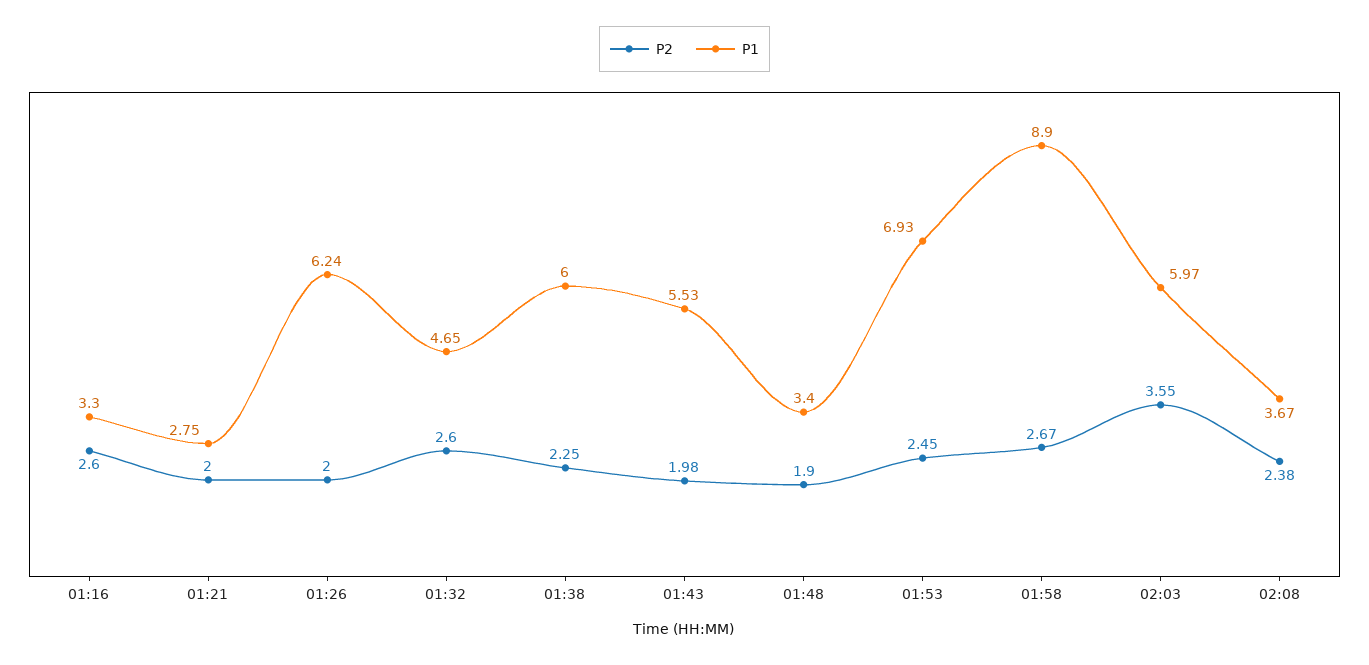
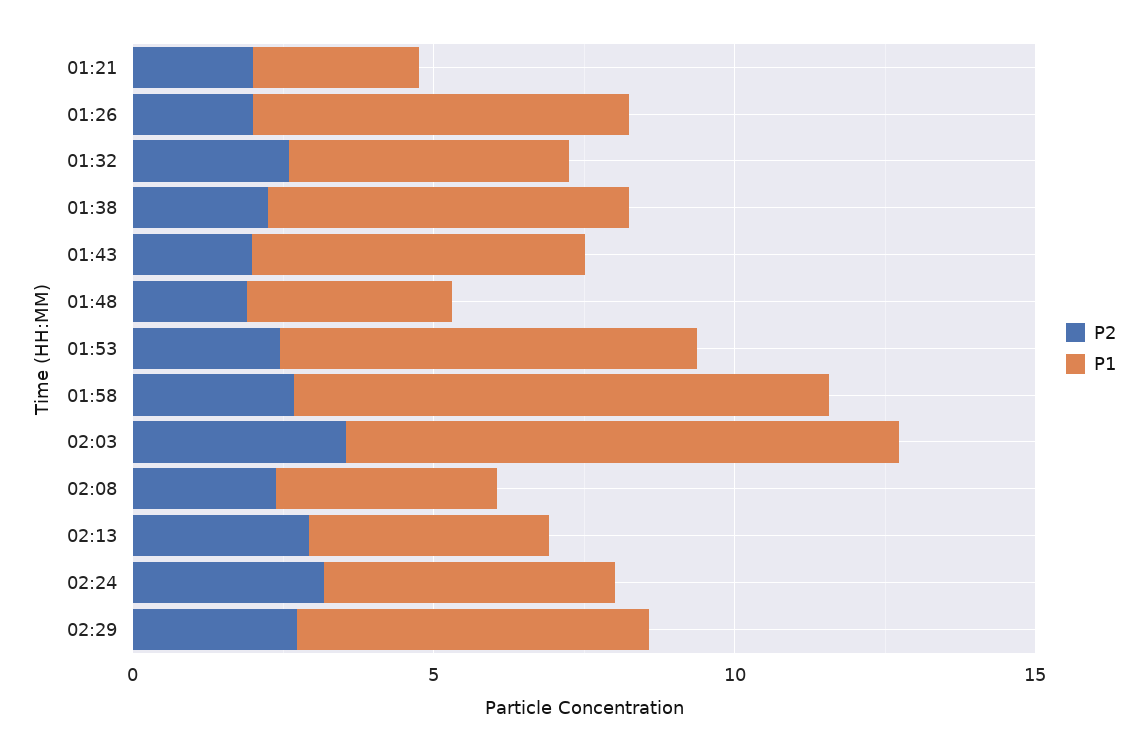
P2, 01:16: 2.6 -> none
P1, 01:16: 3.3 -> none
P1, 02:03: 5.97 -> 9
P2, 02:13: none -> 3
P1, 02:13: none -> 4
P2, 02:24: none -> 3
P1, 02:24: none -> 5
P2, 02:29: none -> 3
P1, 02:29: none -> 6

